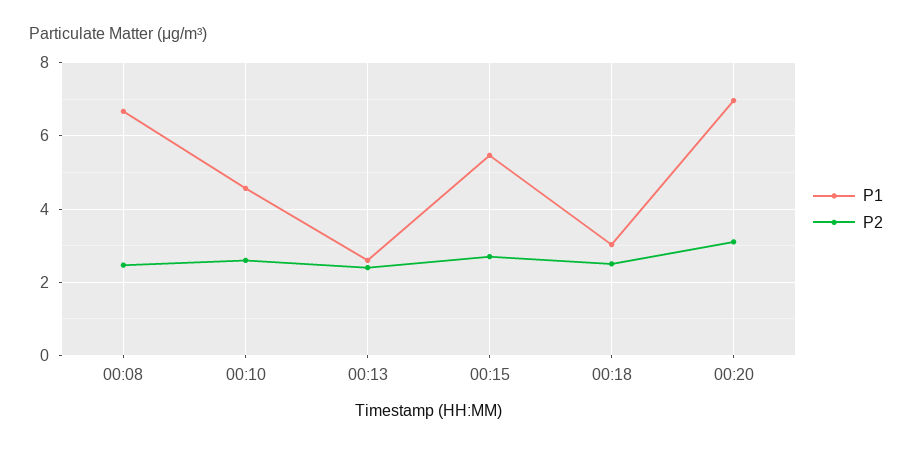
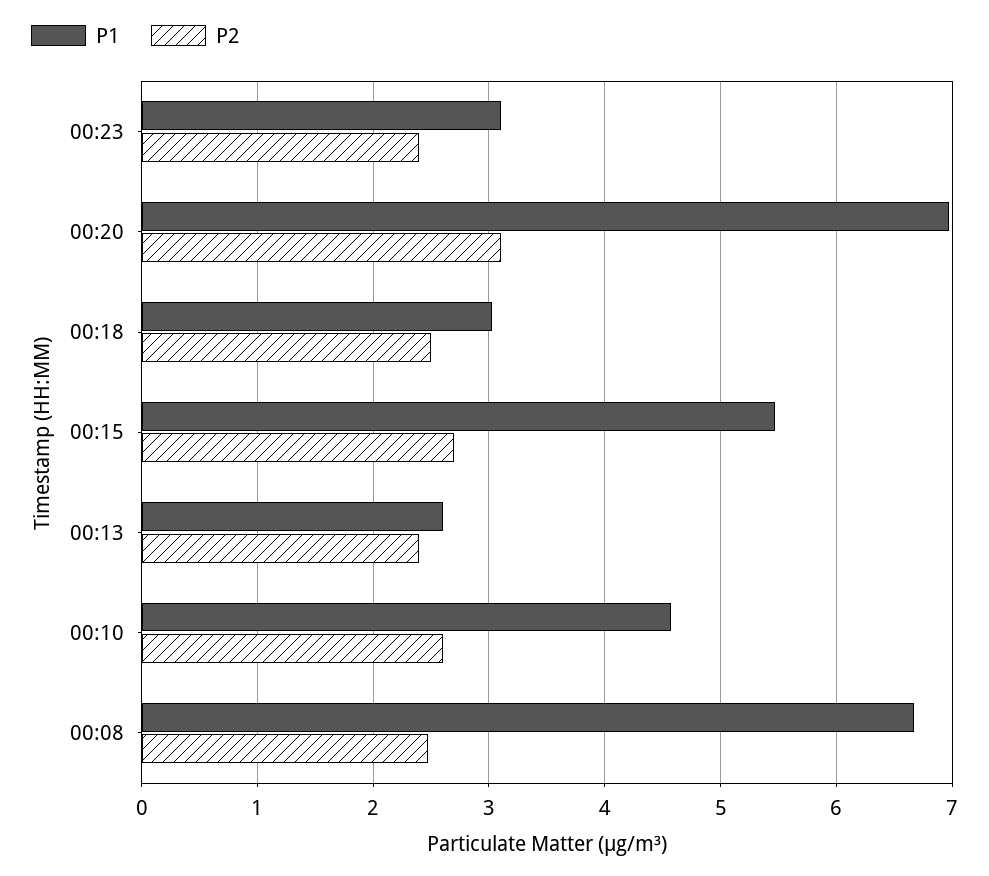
P1, 00:23: none -> 3.1
P2, 00:23: none -> 2.4

